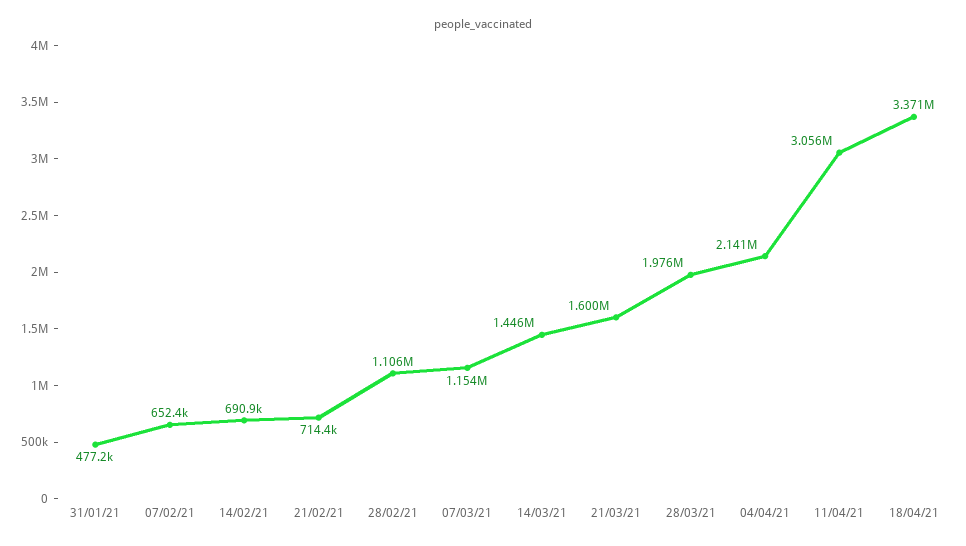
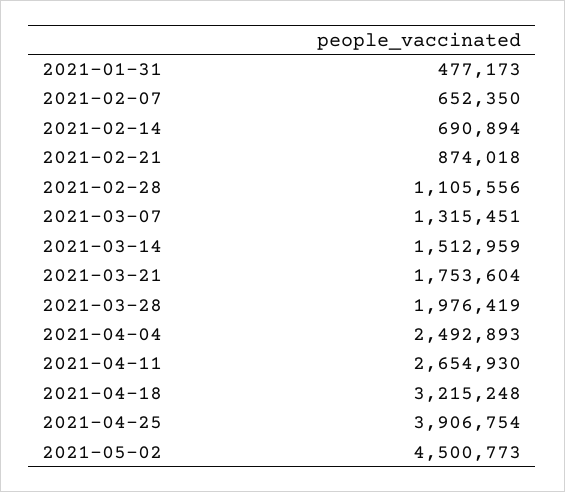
21/02/21: 714400 -> 874018
07/03/21: 1154000 -> 1315451
14/03/21: 1446000 -> 1512959
21/03/21: 1600000 -> 1753604
04/04/21: 2141000 -> 2492893
11/04/21: 3056000 -> 2654930
18/04/21: 3371000 -> 3215248
2021-04-25: none -> 3906754
2021-05-02: none -> 4500773

